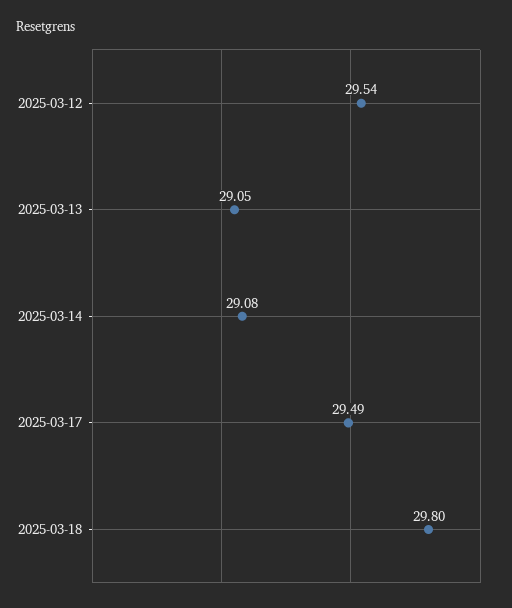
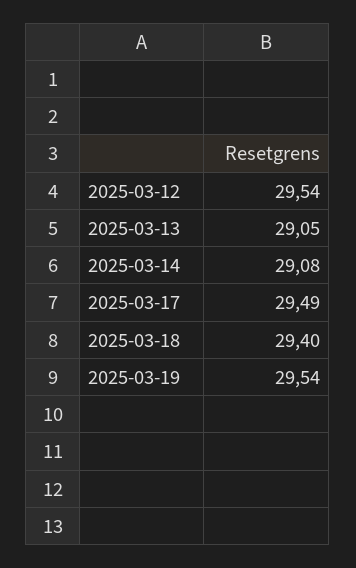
2025-03-18: 29.8 -> 29.4
2025-03-19: none -> 29.54

